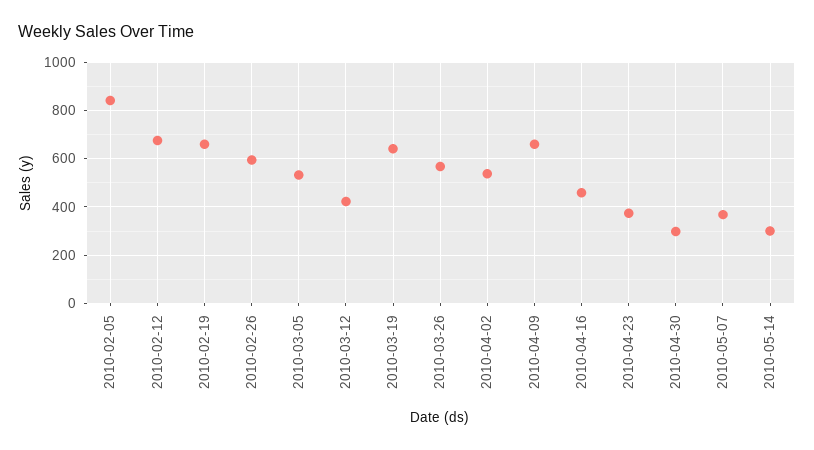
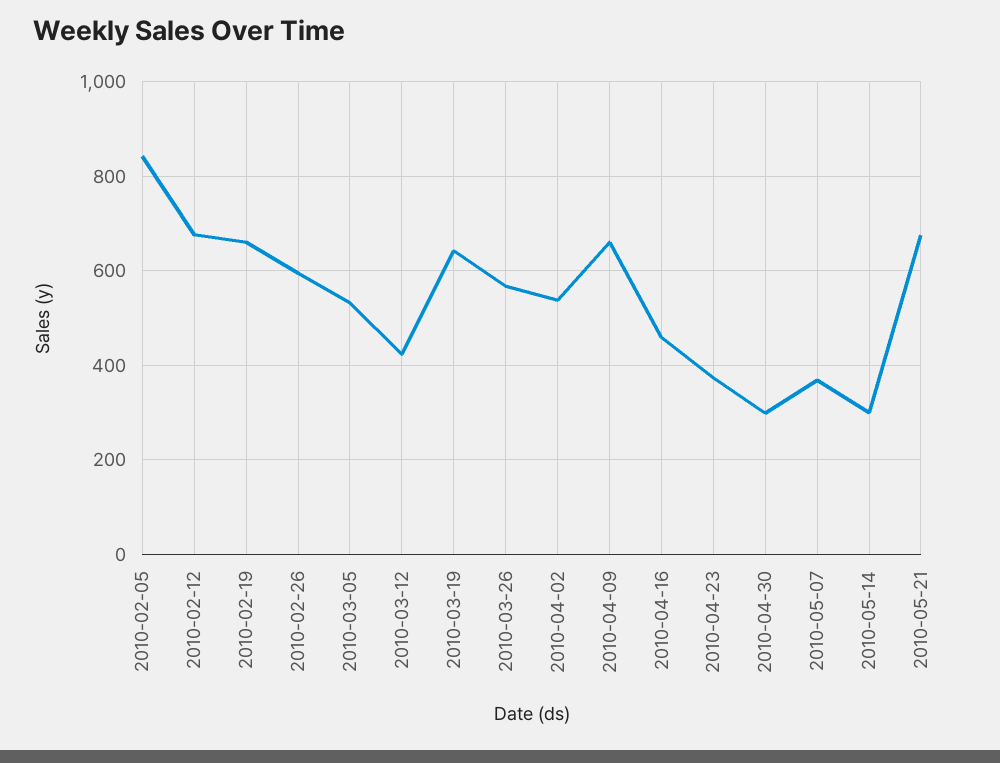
2010-05-21: none -> 680

